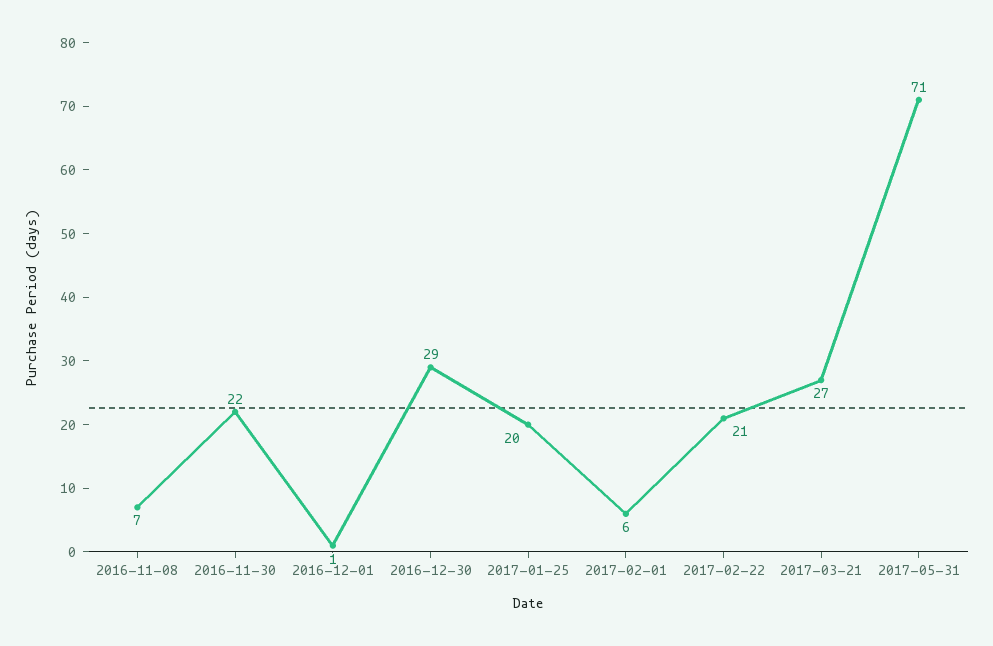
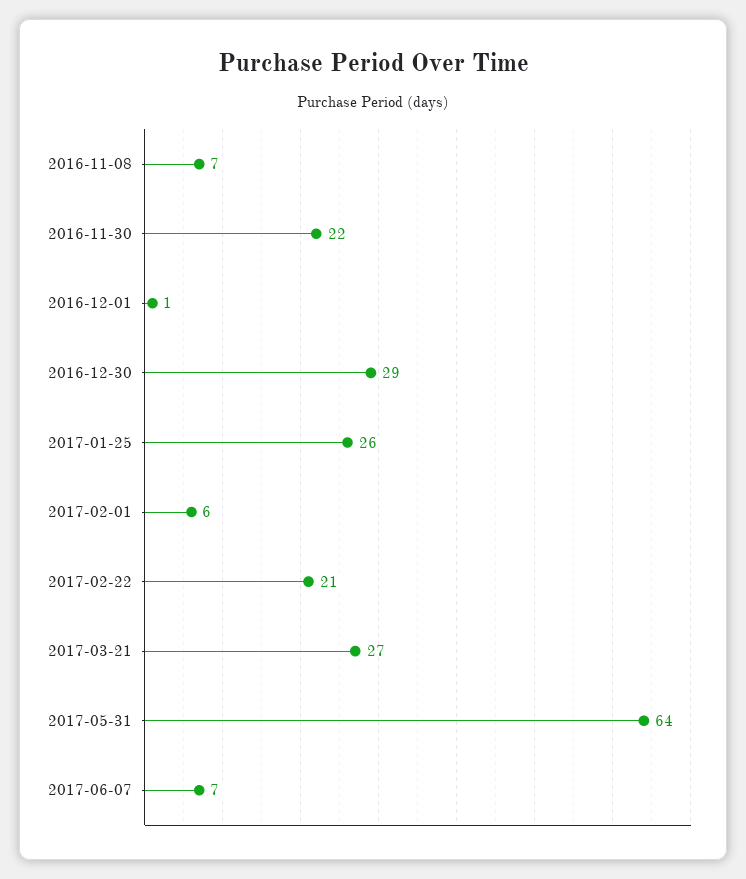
2017-01-25: 20 -> 26
2017-05-31: 71 -> 64
2017-06-07: none -> 7

